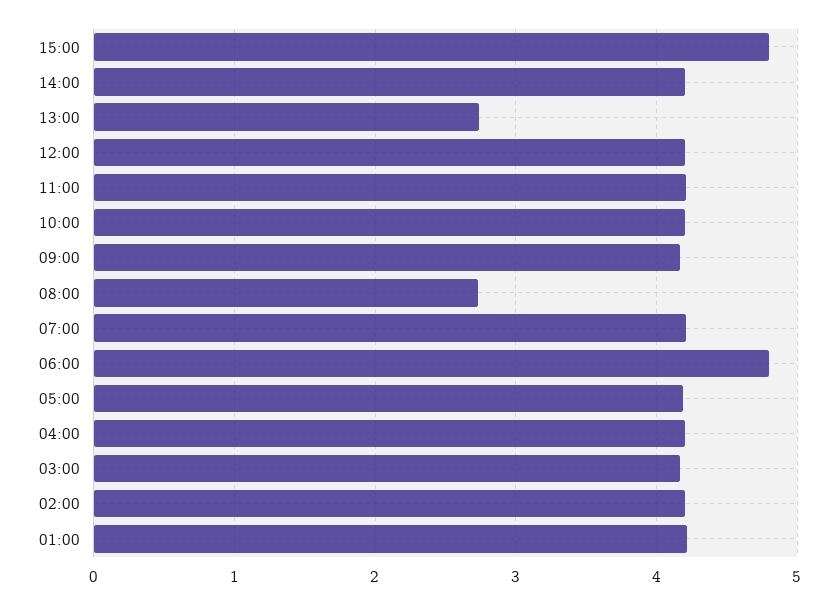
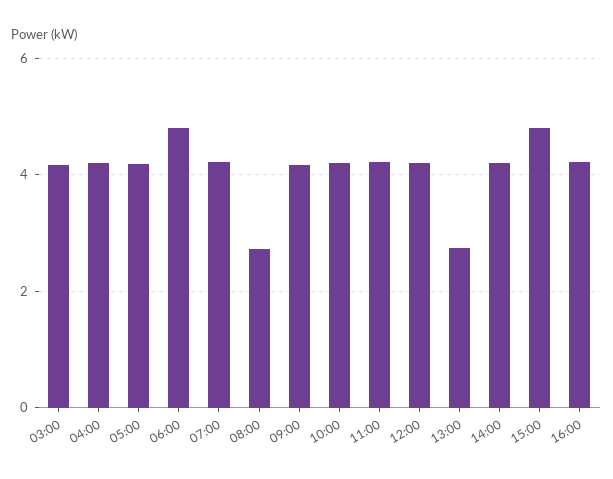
02:00: 4.2 -> none
01:00: 4.2 -> none
16:00: none -> 4.2

